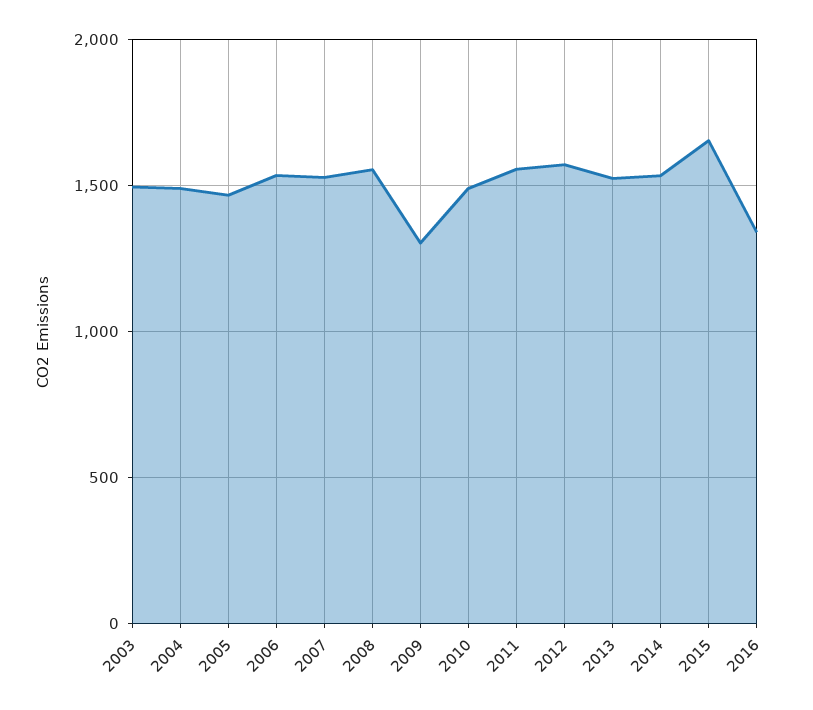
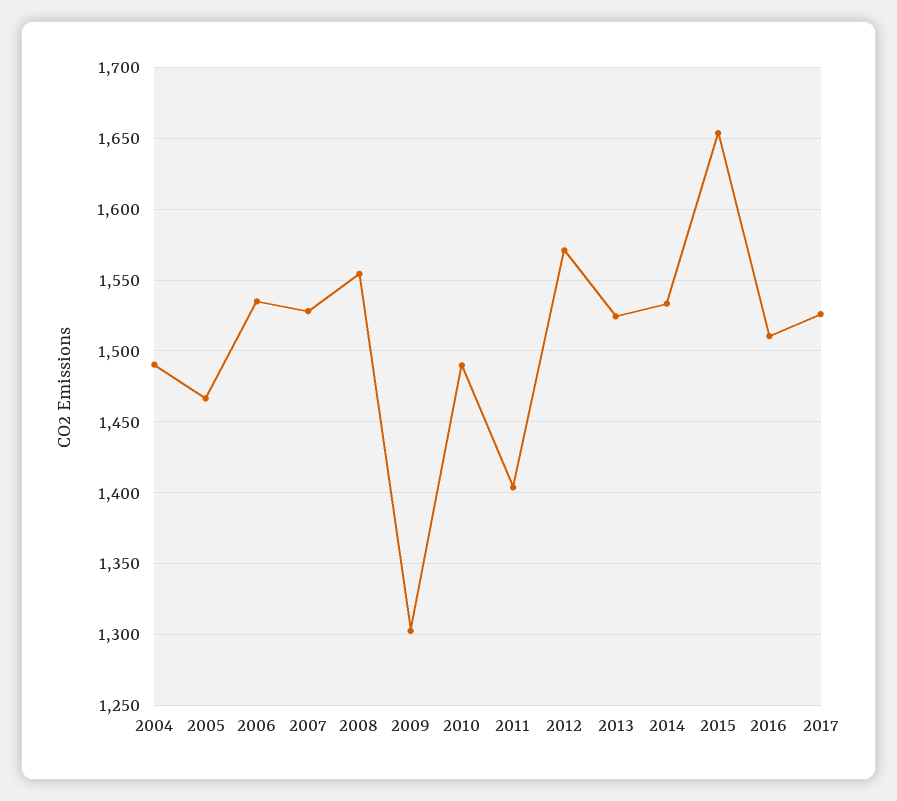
2003: 1500 -> none
2011: 1550 -> 1405
2016: 1350 -> 1510
2017: none -> 1525

